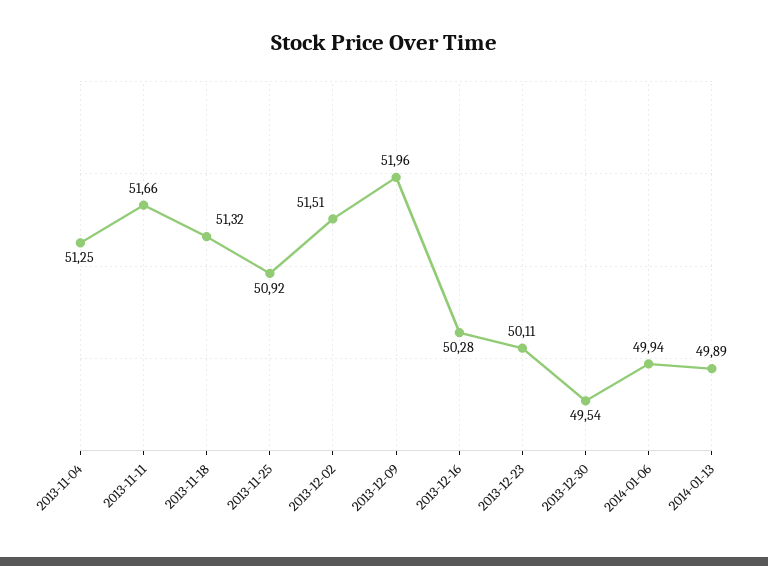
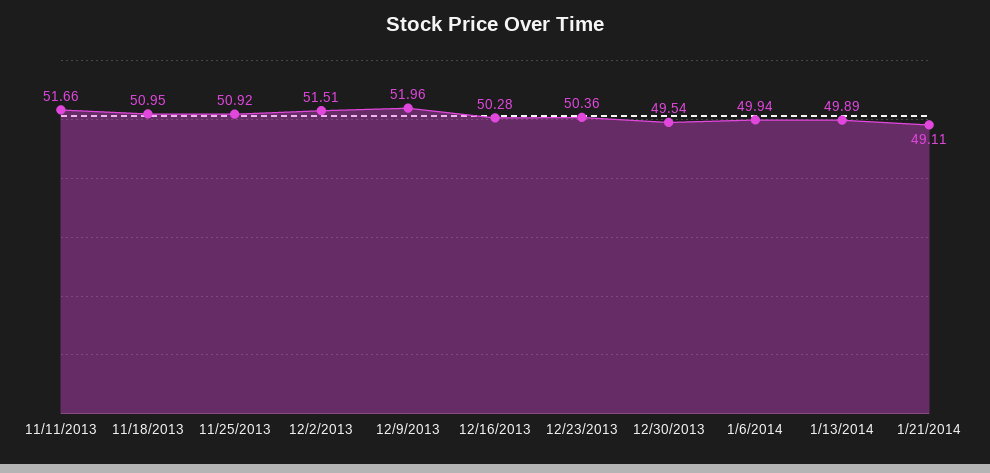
2013-11-04: 51.25 -> none
2013-11-18: 51.32 -> 50.95
2013-12-23: 50.11 -> 50.36
1/21/2014: none -> 49.11

